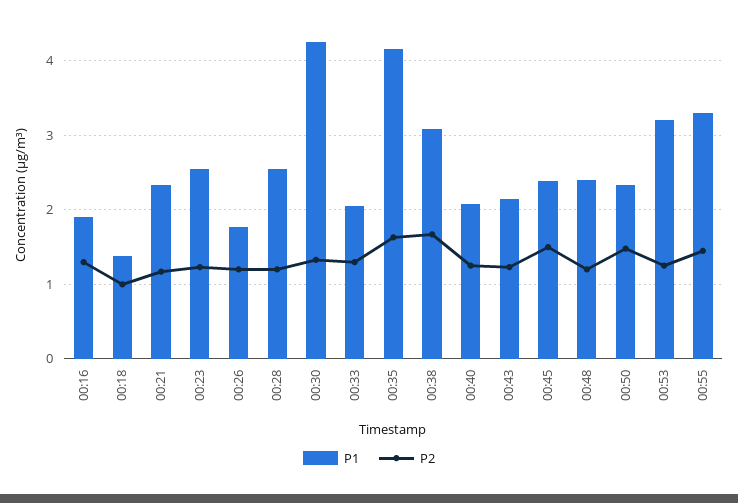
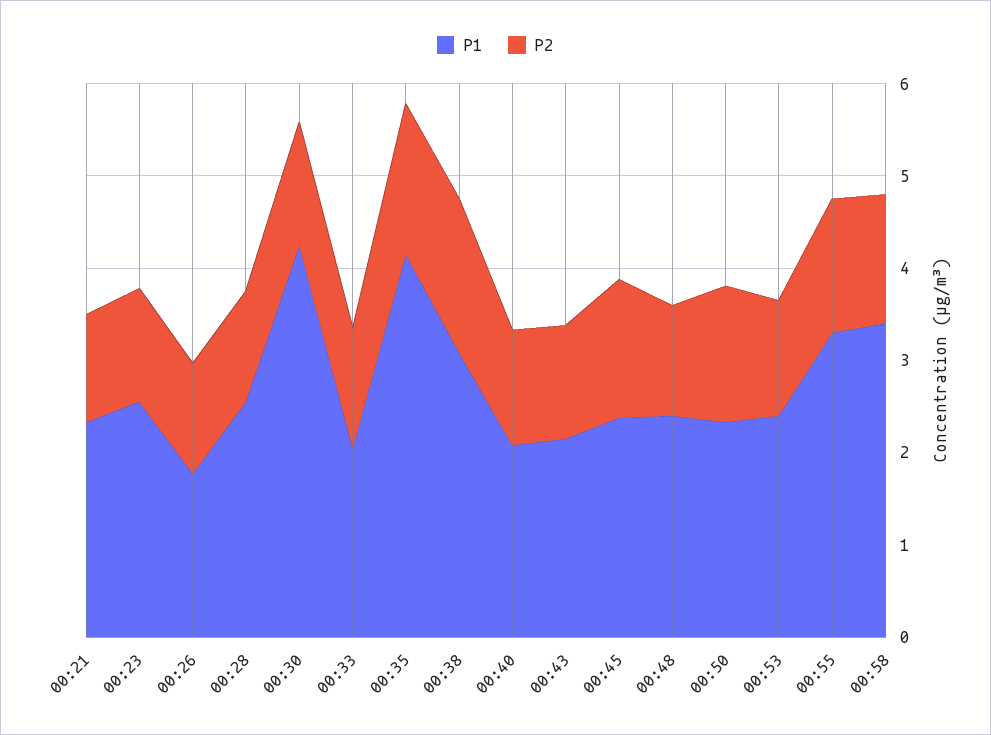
P1, 00:16: 1.9 -> none
P2, 00:16: 1.3 -> none
P1, 00:18: 1.4 -> none
P2, 00:18: 1 -> none
P1, 00:53: 3.2 -> 2.4
P1, 00:58: none -> 3.4
P2, 00:58: none -> 1.4

